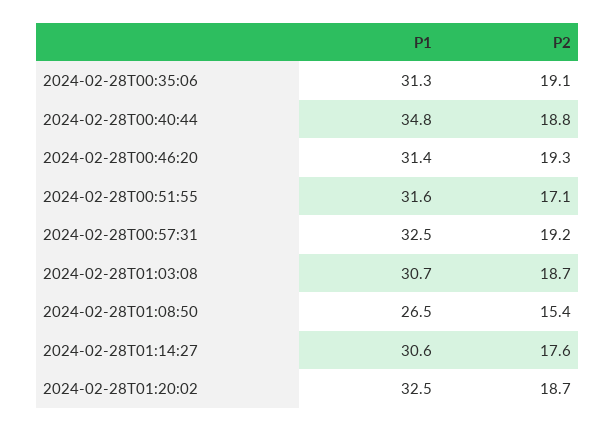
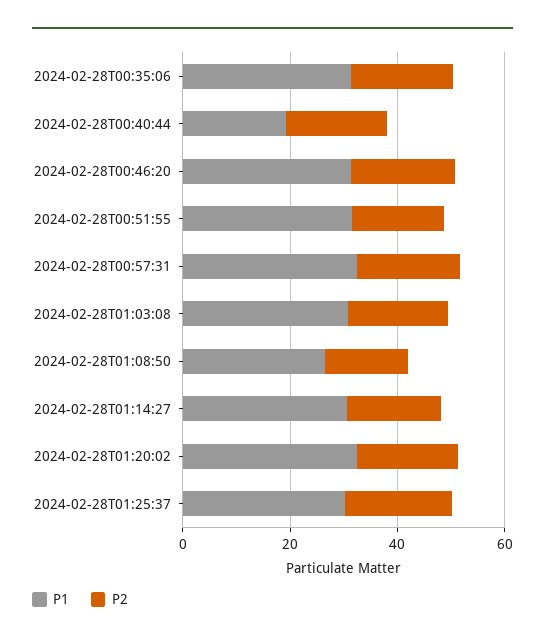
P1, 2024-02-28T00:40:44: 34.8 -> 20
P1, 2024-02-28T01:25:37: none -> 30
P2, 2024-02-28T01:25:37: none -> 20

